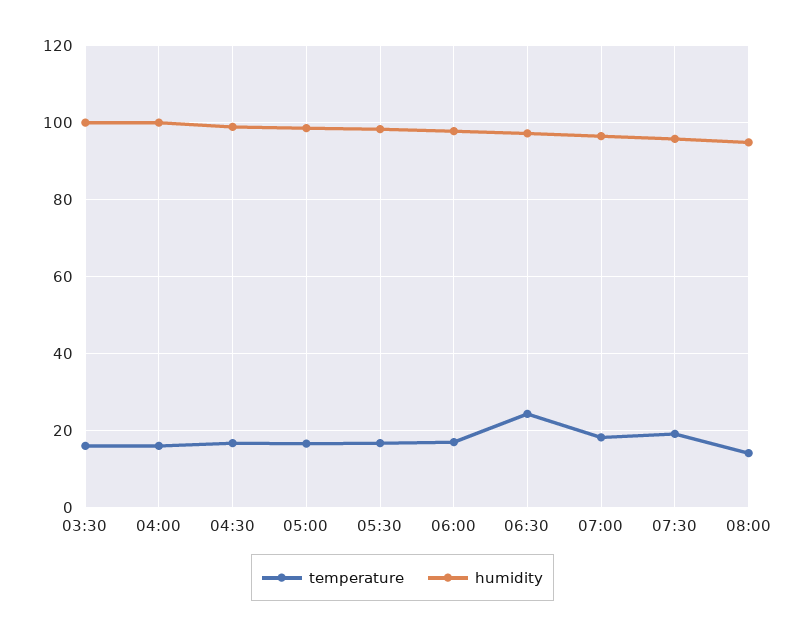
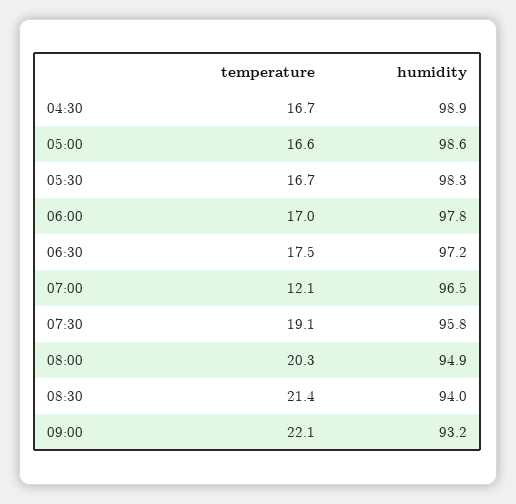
temperature, 03:30: 16 -> none
humidity, 03:30: 100 -> none
temperature, 04:00: 16 -> none
humidity, 04:00: 100 -> none
temperature, 06:30: 24 -> 17.5
temperature, 07:00: 18 -> 12.1
temperature, 08:00: 14 -> 20.3
temperature, 08:30: none -> 21.4
humidity, 08:30: none -> 94
temperature, 09:00: none -> 22.1
humidity, 09:00: none -> 93.2

